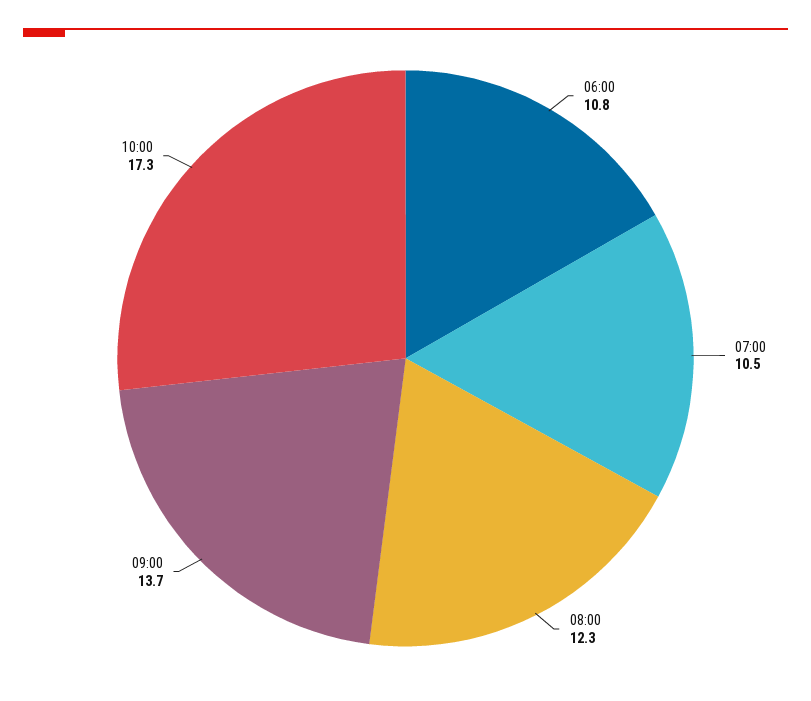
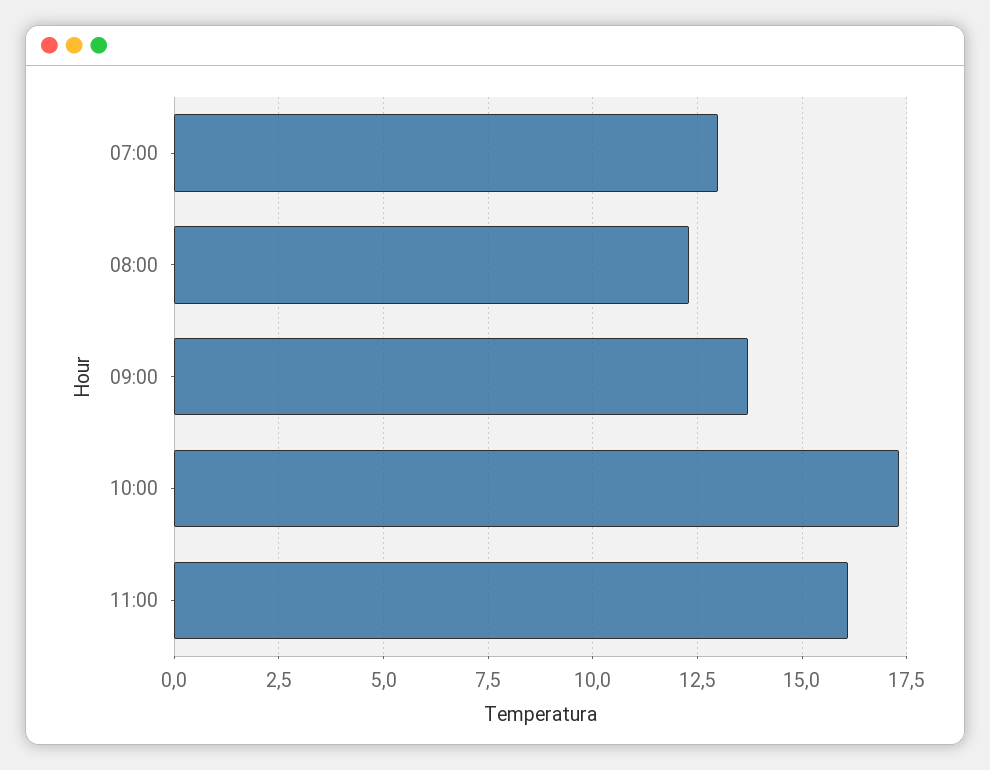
06:00: 10.8 -> none
07:00: 10.5 -> 13
11:00: none -> 16

